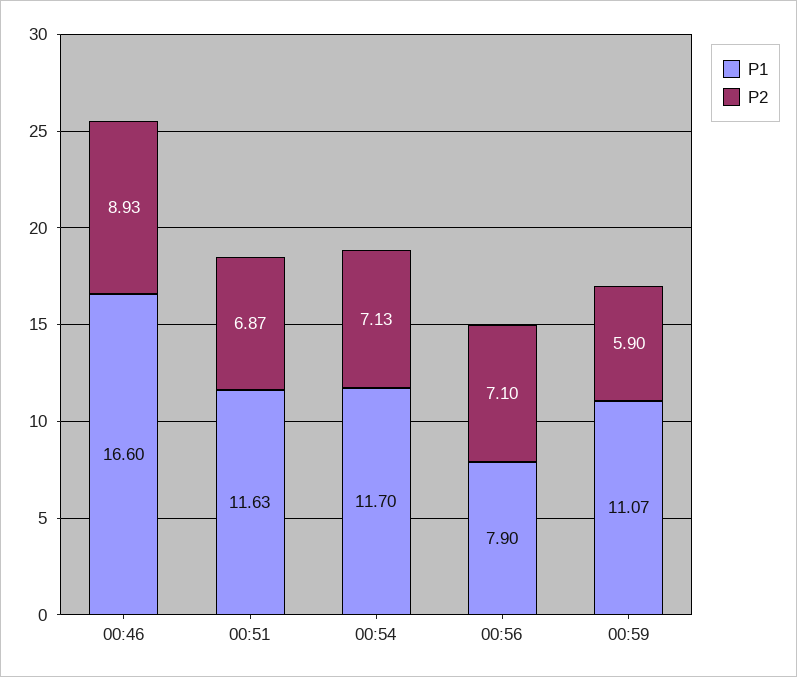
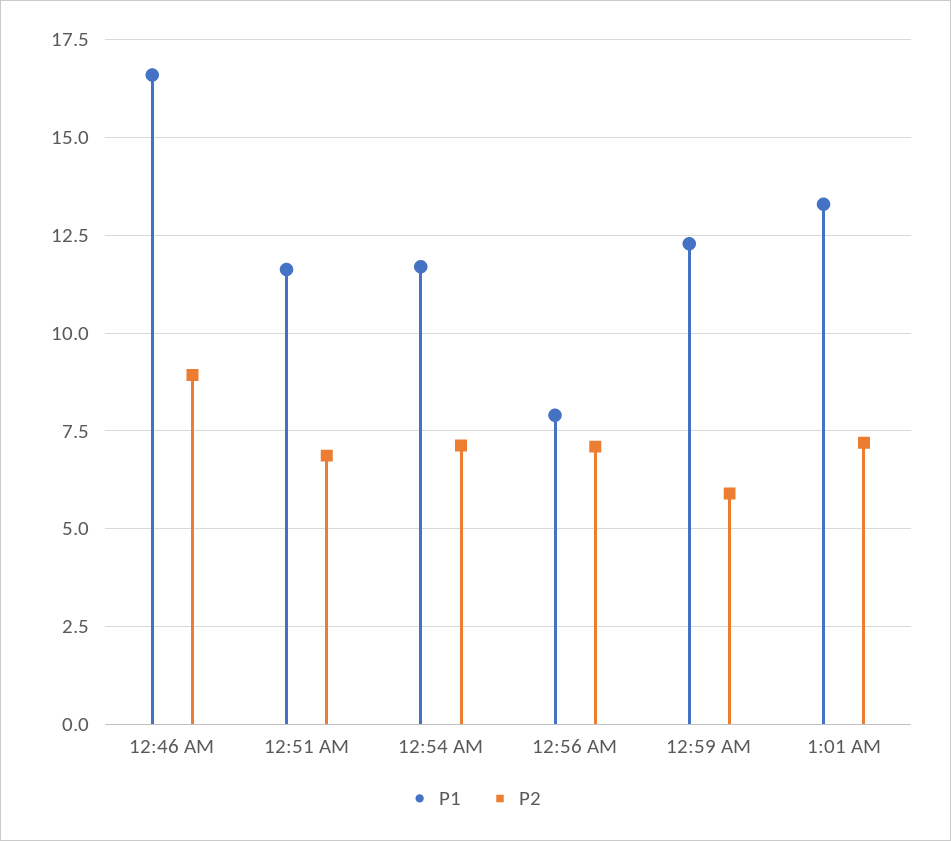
P1, 00:59: 11.07 -> 12.25
P1, 1:01 AM: none -> 13.25
P2, 1:01 AM: none -> 7.25

